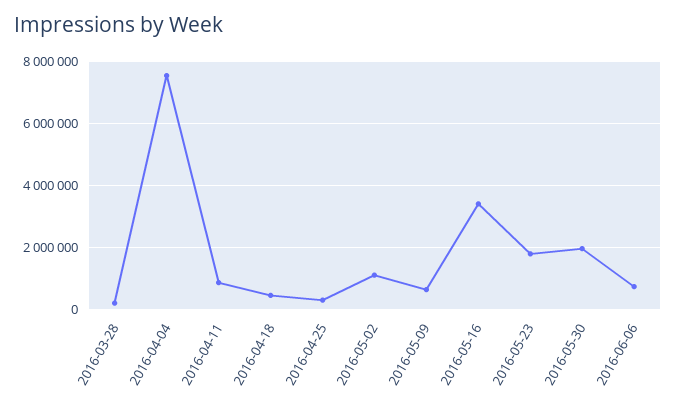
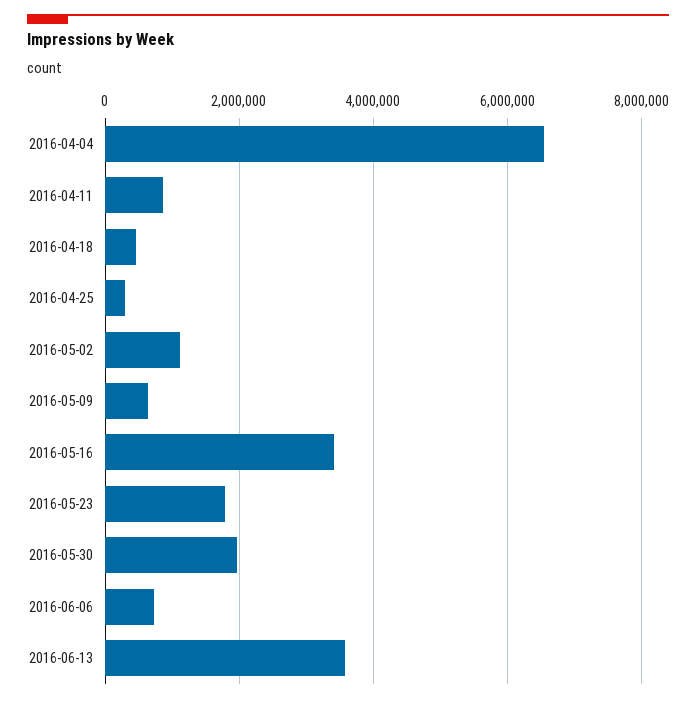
2016-03-28: 200000 -> none
2016-04-04: 7600000 -> 6600000
2016-06-13: none -> 3600000

